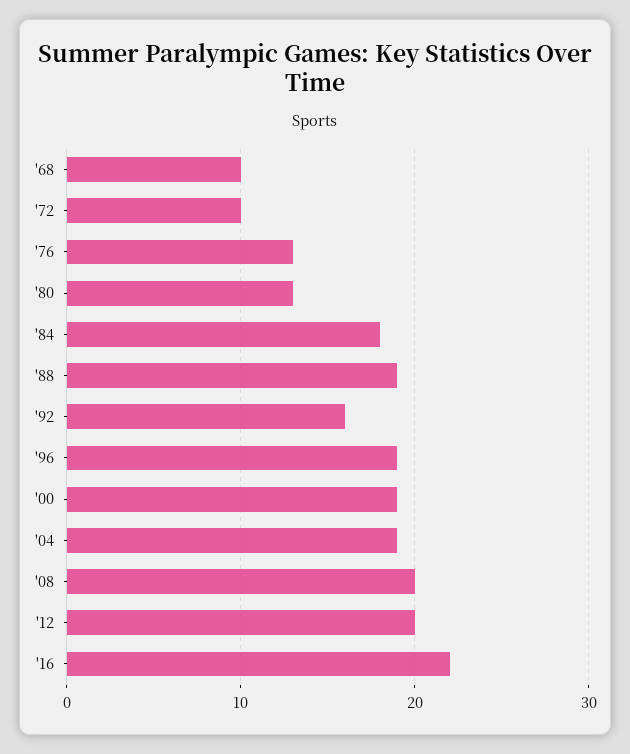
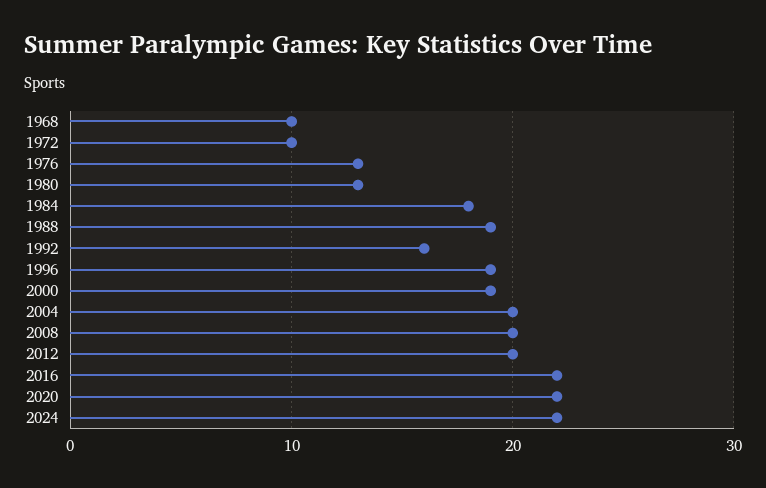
'04: 19 -> 20
2020: none -> 22
2024: none -> 22

